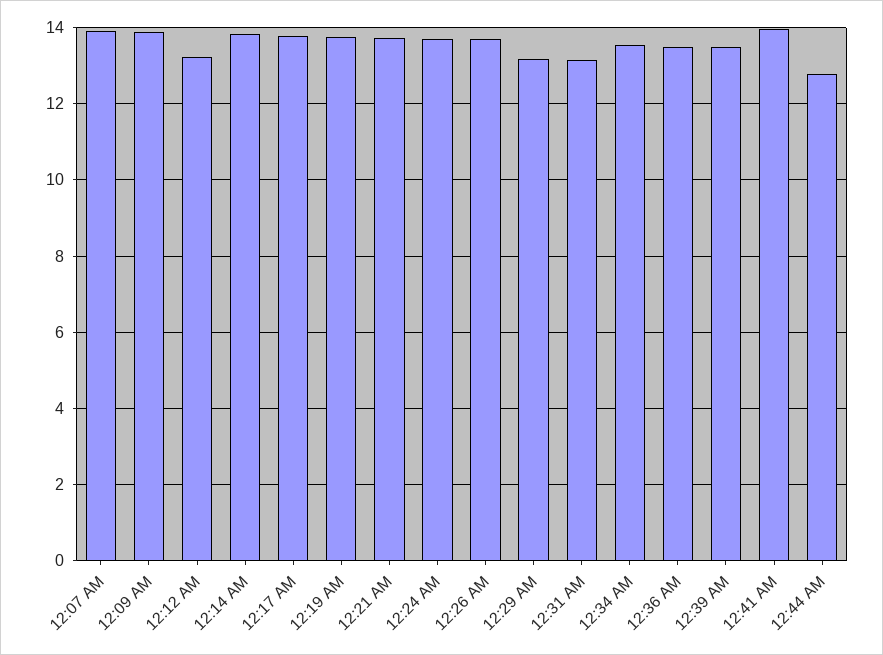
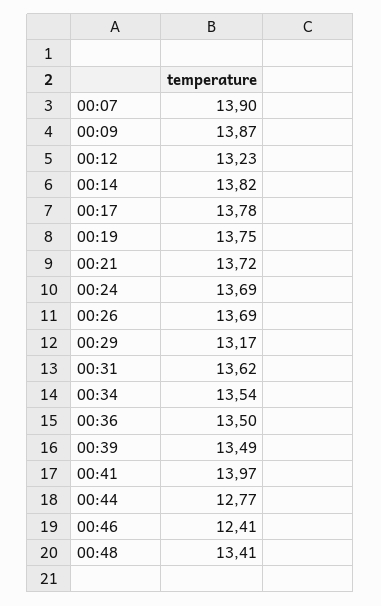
12:31 AM: 13.2 -> 13.62
00:46: none -> 12.41
00:48: none -> 13.41

